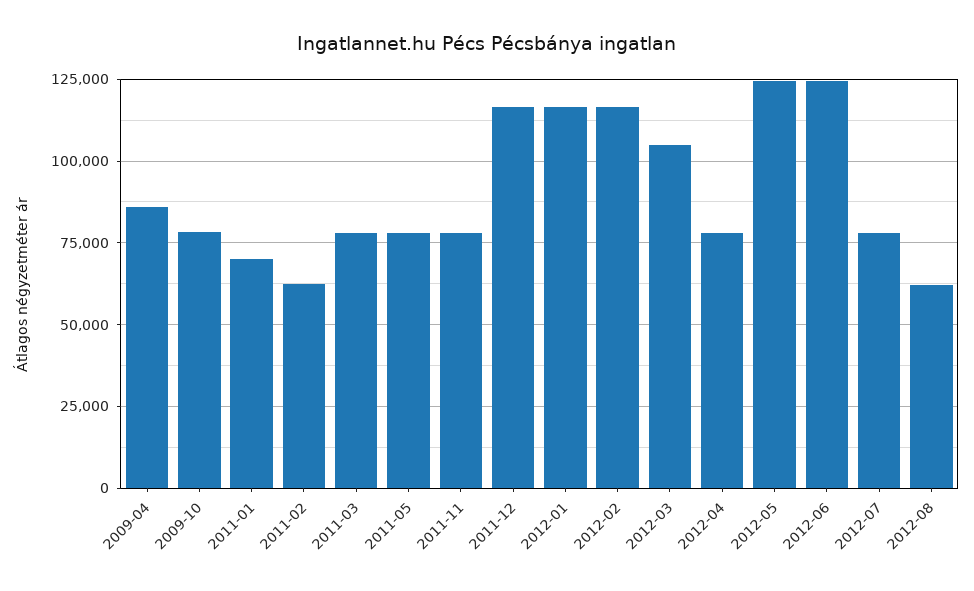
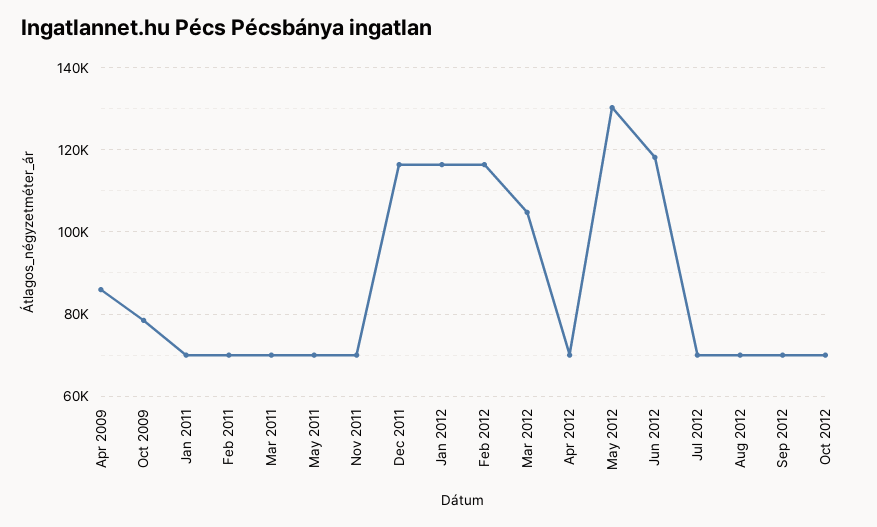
2011-02: 62500 -> 70000
2011-03: 77500 -> 70000
2011-05: 77500 -> 70000
2011-11: 77500 -> 70000
2012-04: 77500 -> 70000
2012-05: 125000 -> 130000
2012-06: 125000 -> 118000
2012-07: 77500 -> 70000
2012-08: 62500 -> 70000
Sep 2012: none -> 70000
Oct 2012: none -> 70000

